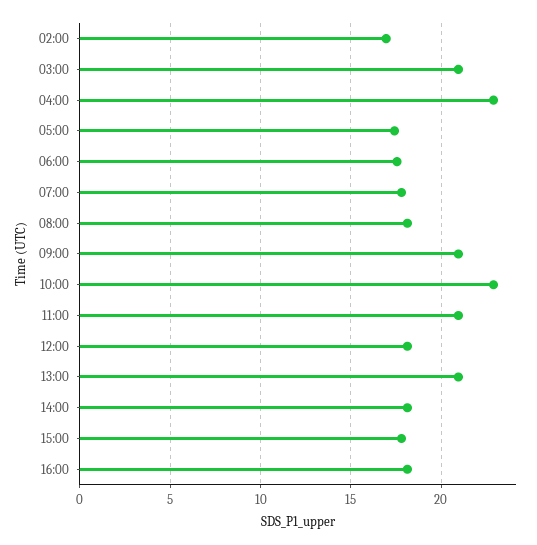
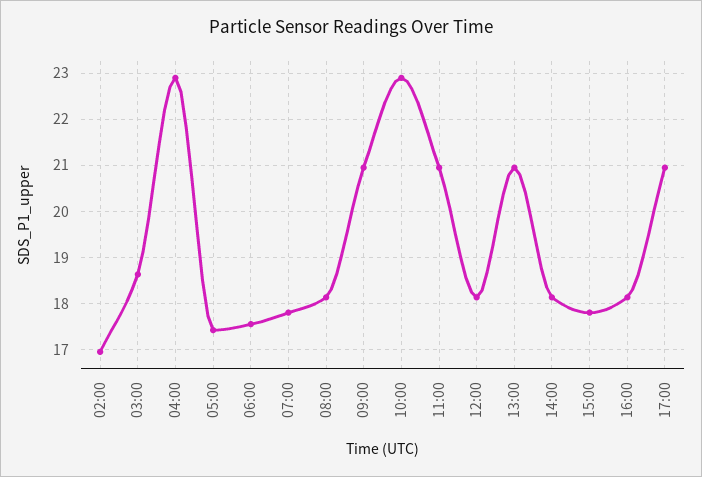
03:00: 21 -> 18.6
17:00: none -> 21

